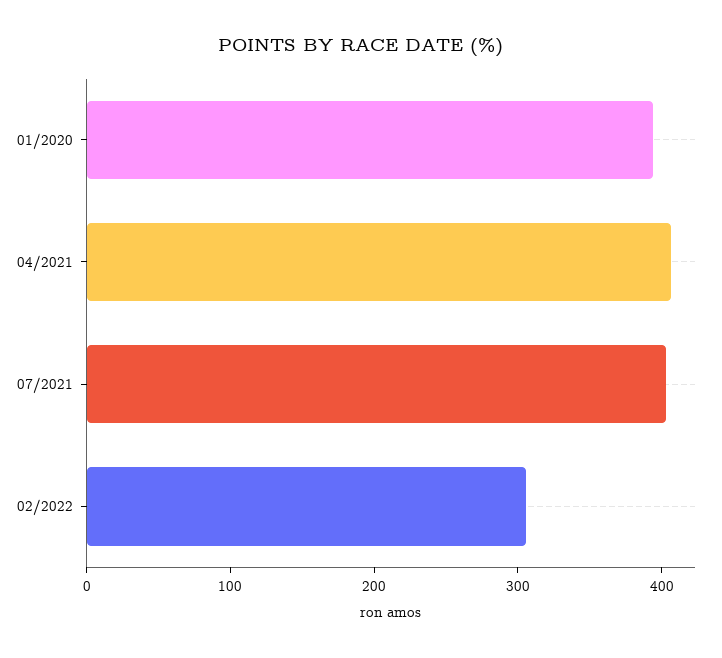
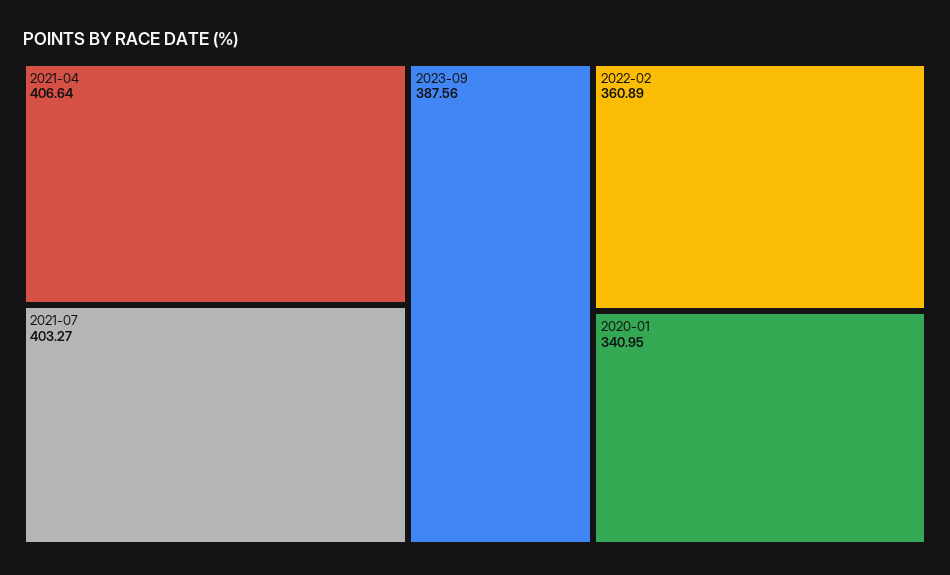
01/2020: 400 -> 340.95
02/2022: 300 -> 360.89
2023-09: none -> 387.56

